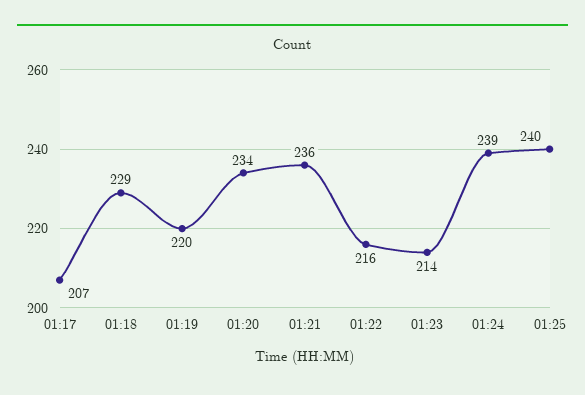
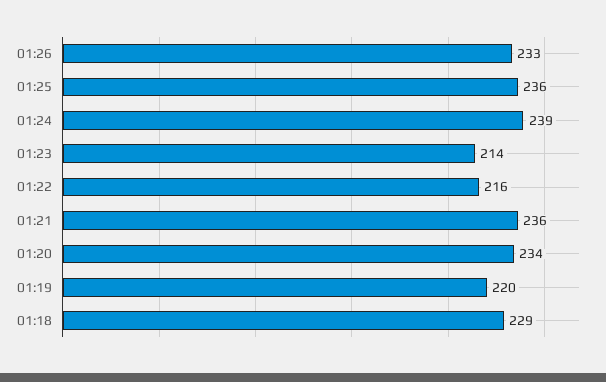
01:17: 207 -> none
01:25: 240 -> 236
01:26: none -> 233

